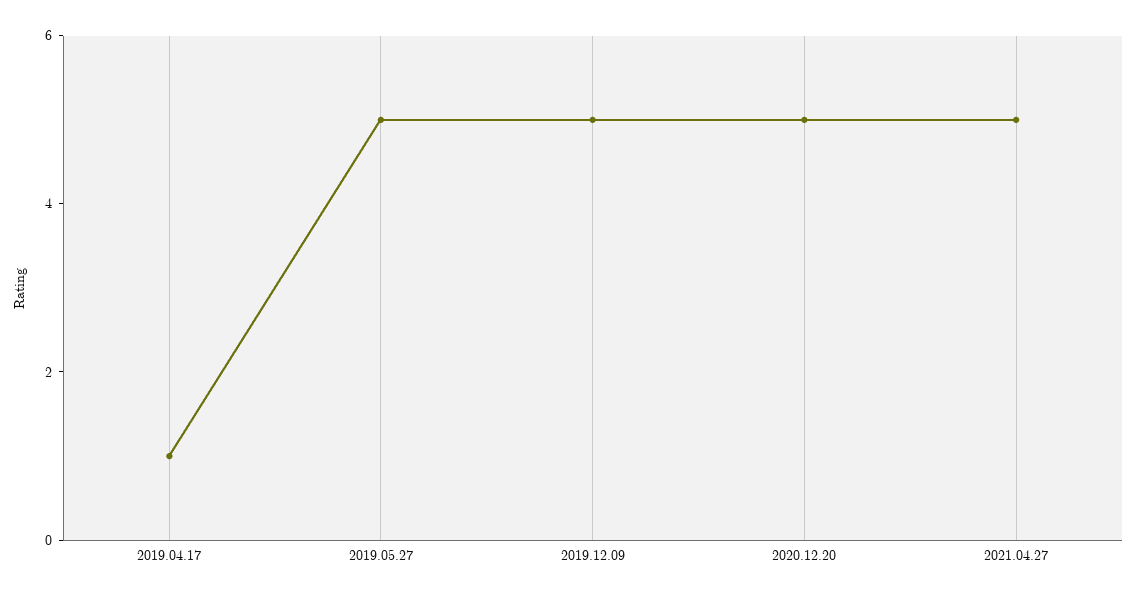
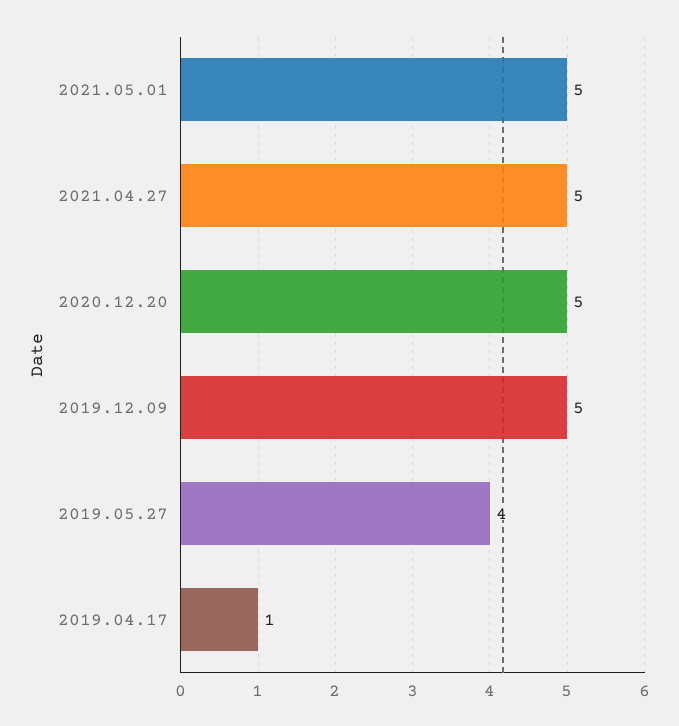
2019.05.27: 5 -> 4
2021.05.01: none -> 5

